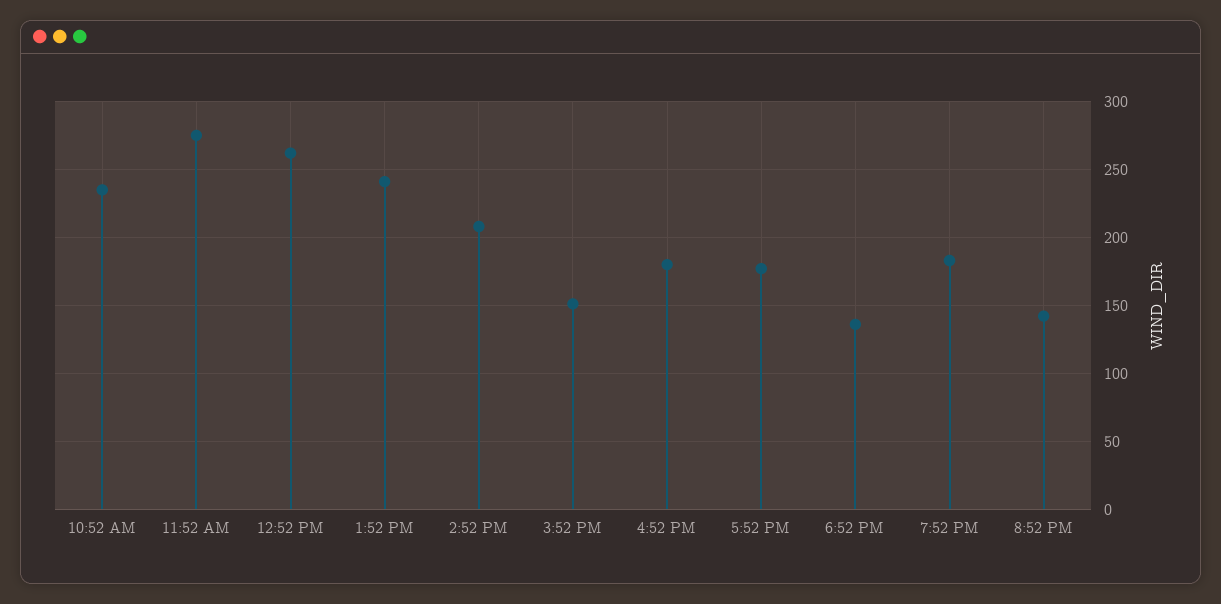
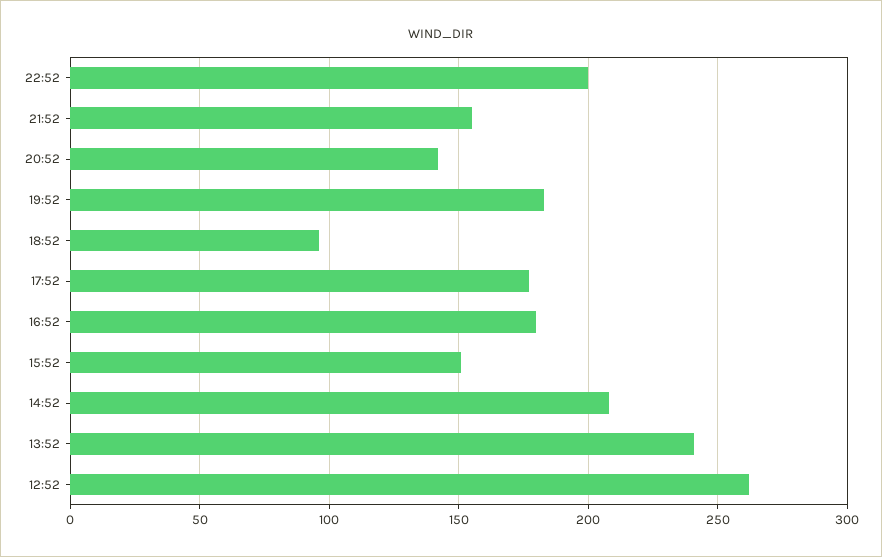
10:52 AM: 235 -> none
11:52 AM: 275 -> none
6:52 PM: 135 -> 95
22:52: none -> 200
21:52: none -> 155

